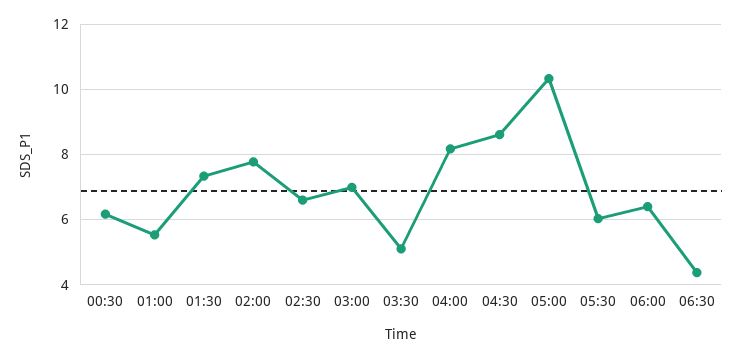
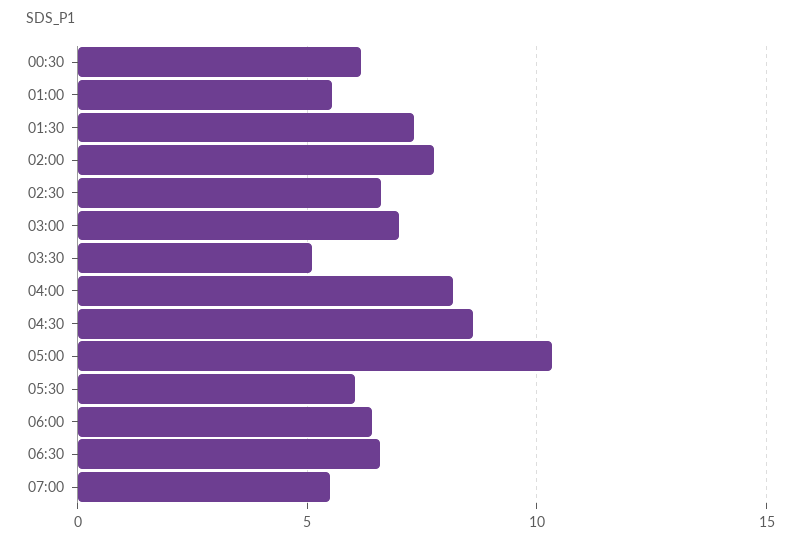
06:30: 4.4 -> 6.5
07:00: none -> 5.5

